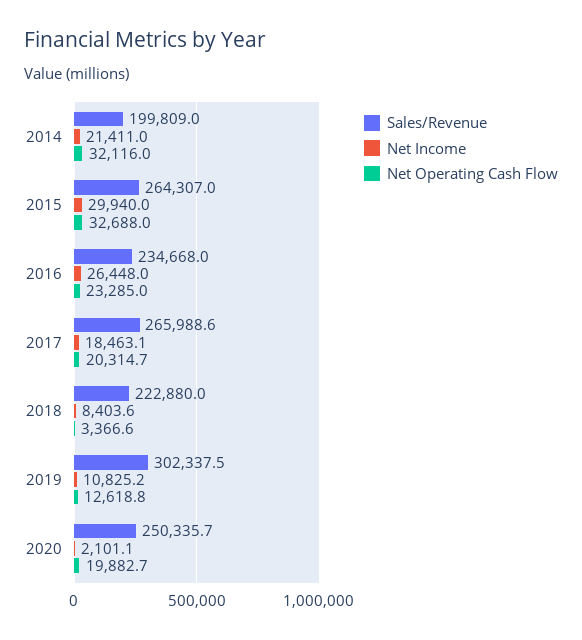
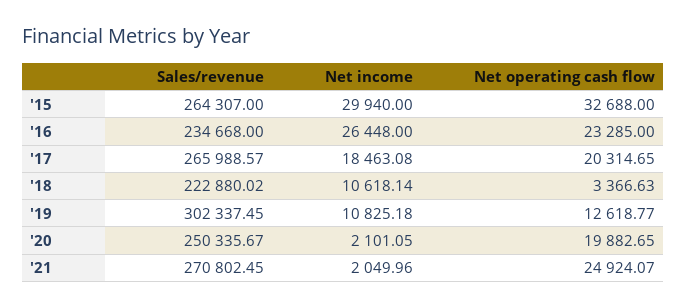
Sales/Revenue, 2014: 199809 -> none
Net Income, 2014: 21411 -> none
Net Operating Cash Flow, 2014: 32116 -> none
Net Income, 2018: 8403.6 -> 10618.14
Sales/Revenue, '21: none -> 270802.45
Net Income, '21: none -> 2049.96
Net Operating Cash Flow, '21: none -> 24924.07

